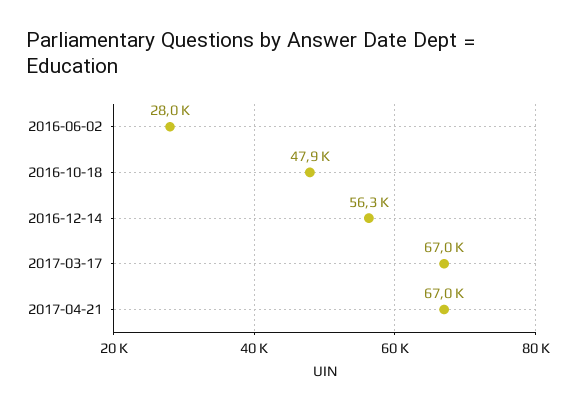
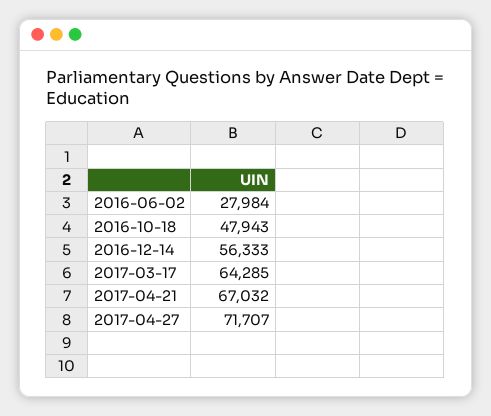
2017-03-17: 67000 -> 64285
2017-04-27: none -> 71707

